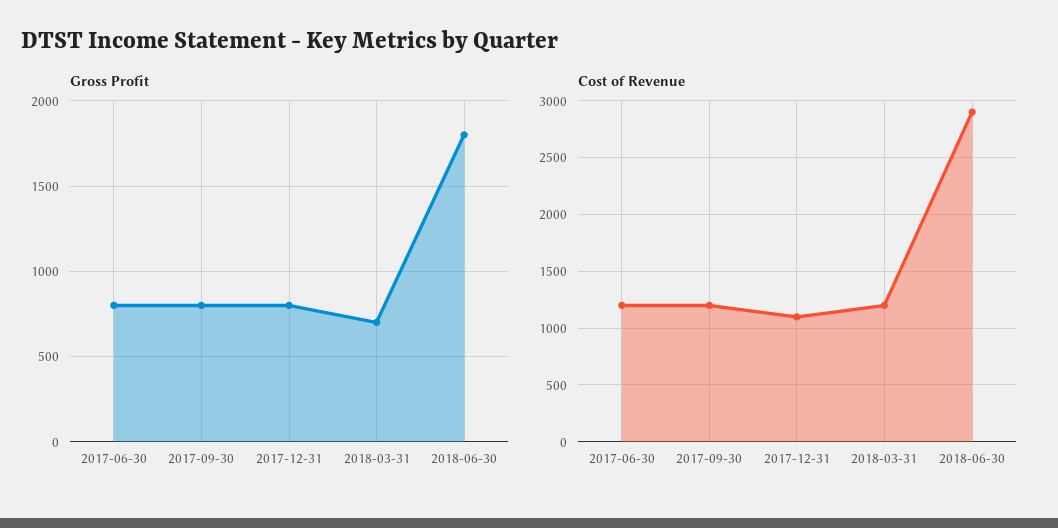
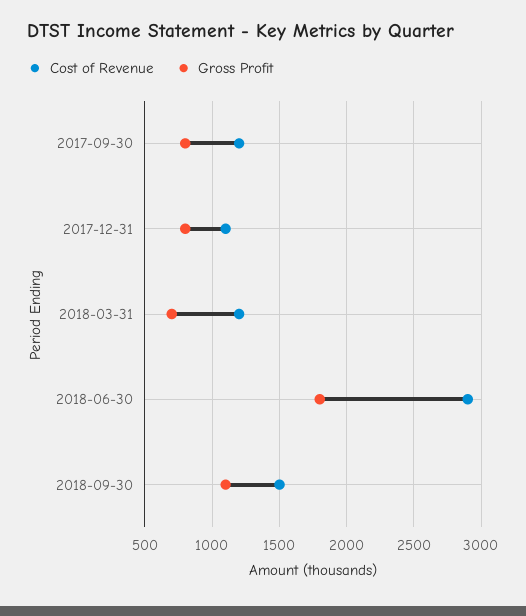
Gross Profit, 2017-06-30: 800 -> none
Cost of Revenue, 2017-06-30: 1200 -> none
Cost of Revenue, 2018-09-30: none -> 1500
Gross Profit, 2018-09-30: none -> 1100

